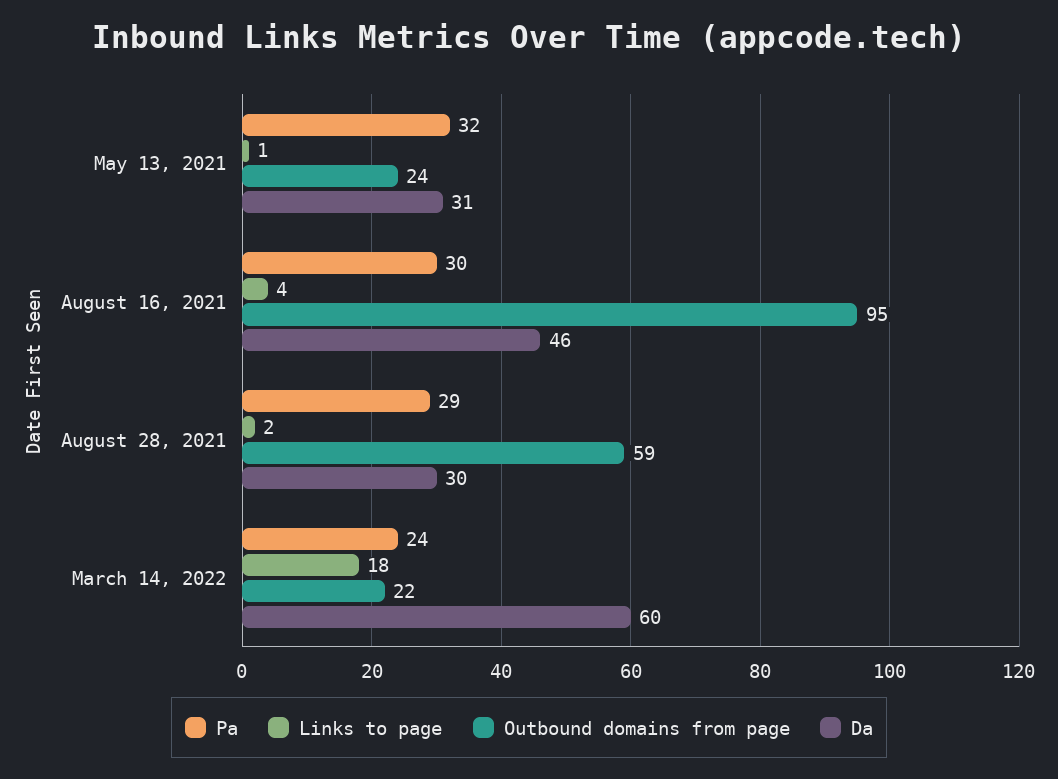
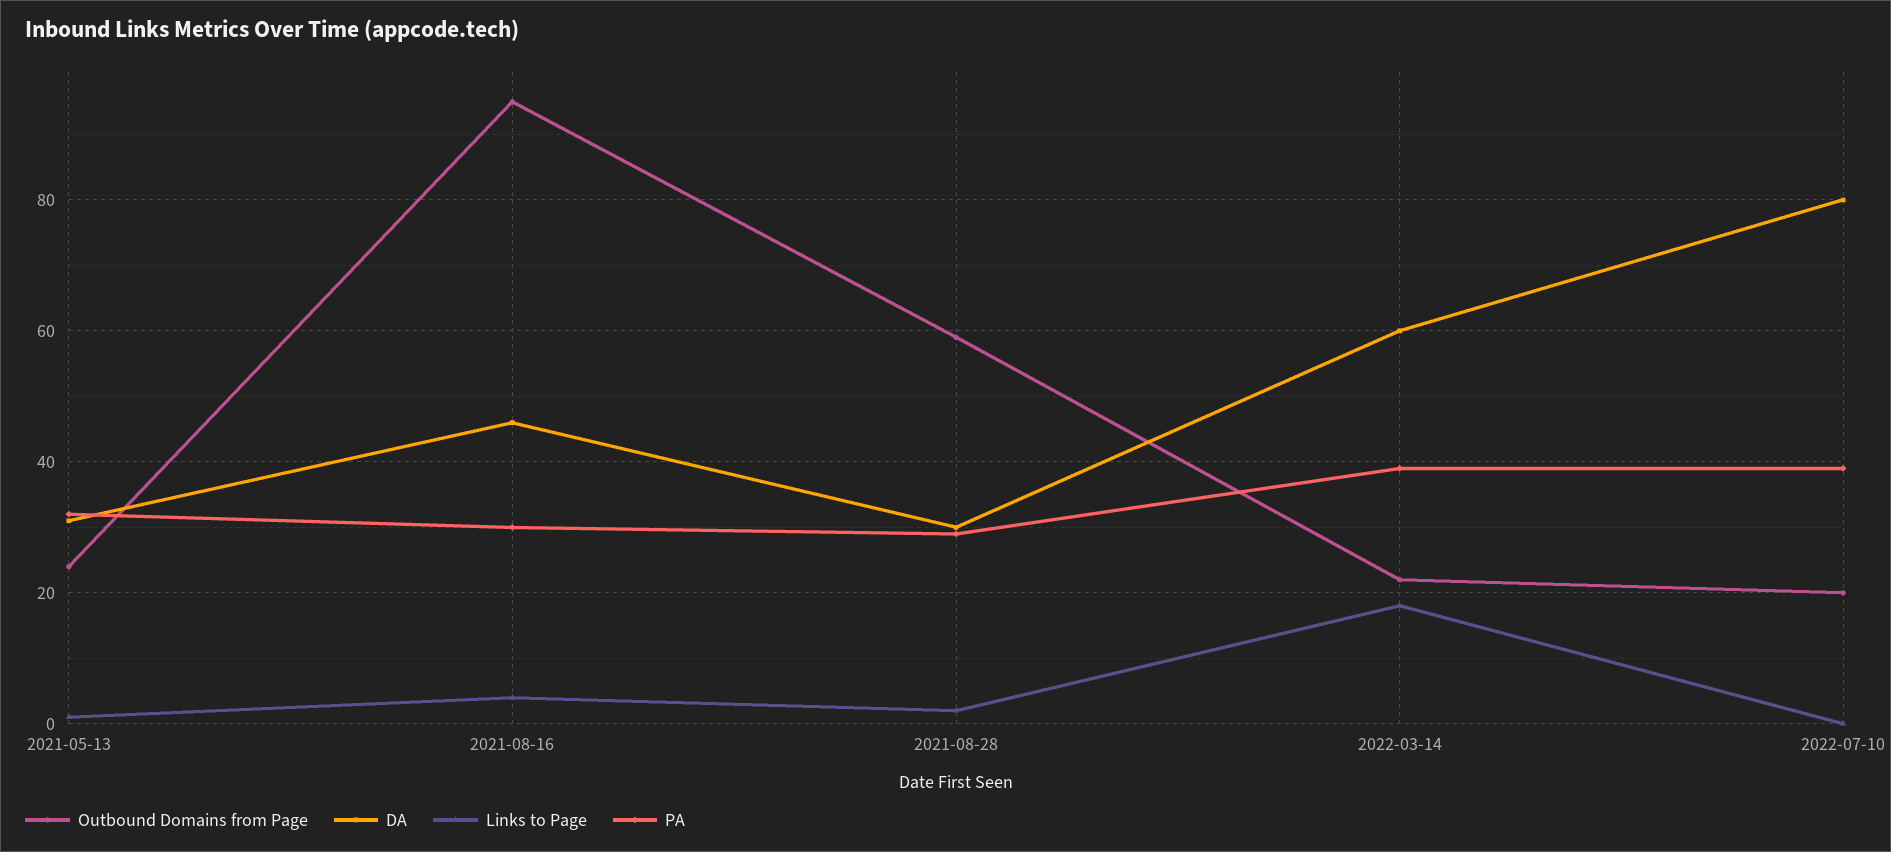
Pa, March 14, 2022: 24 -> 40
Outbound domains from page, 2022-07-10: none -> 20
Da, 2022-07-10: none -> 80
Links to page, 2022-07-10: none -> 0
Pa, 2022-07-10: none -> 40

